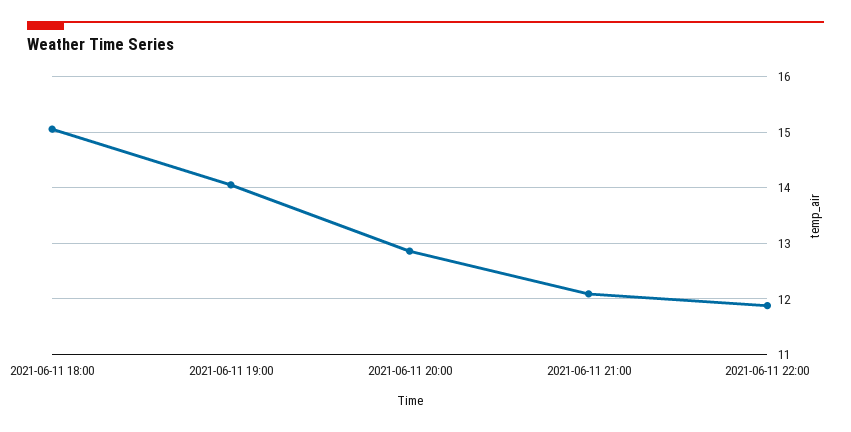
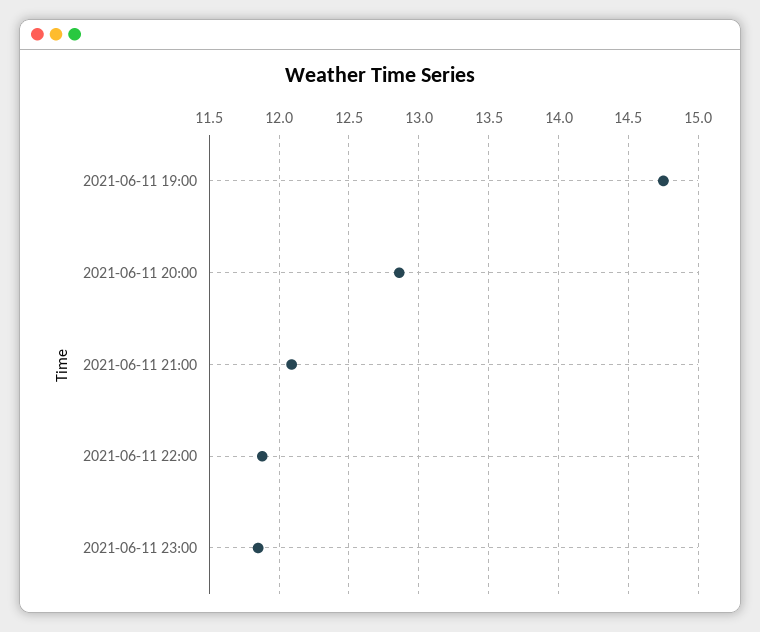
2021-06-11 18:00: 15 -> none
2021-06-11 19:00: 14 -> 14.75
2021-06-11 23:00: none -> 11.85

